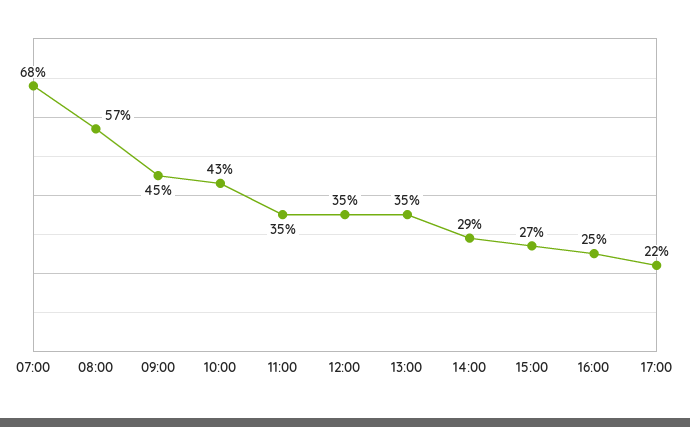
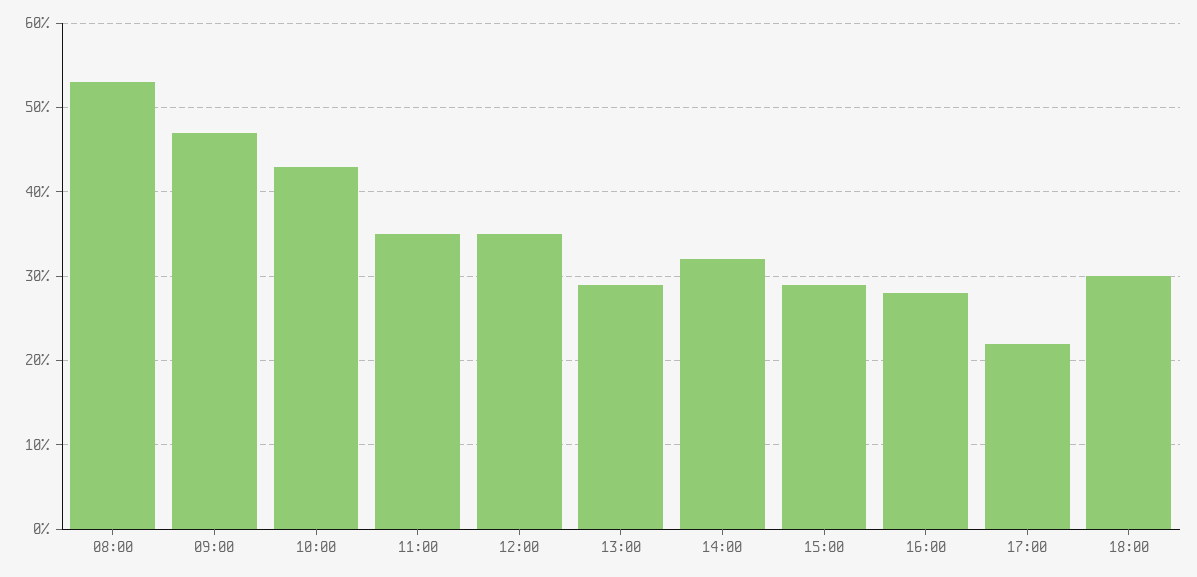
07:00: 68 -> none
08:00: 57 -> 53
09:00: 45 -> 47
13:00: 35 -> 29
14:00: 29 -> 32
15:00: 27 -> 29
16:00: 25 -> 28
18:00: none -> 30

